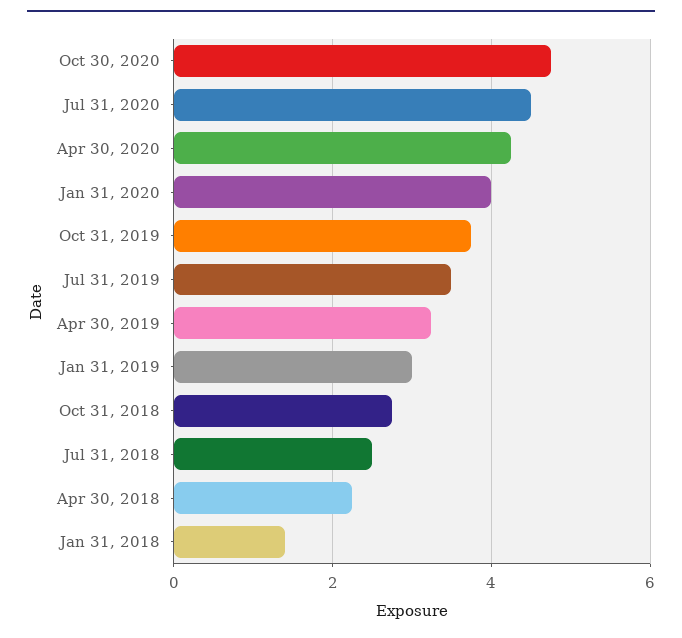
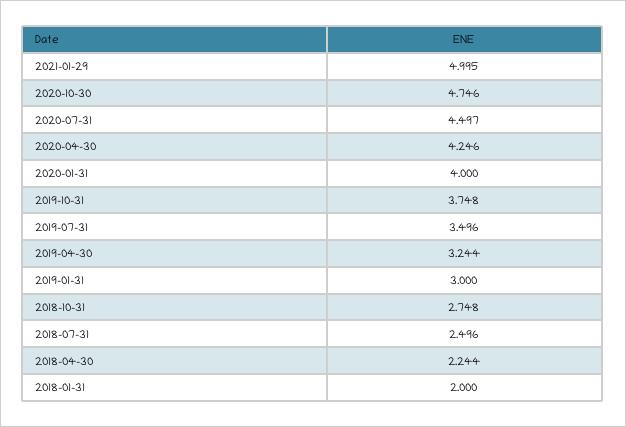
Jan 31, 2018: 1.4 -> 2
2021-01-29: none -> 4.995

